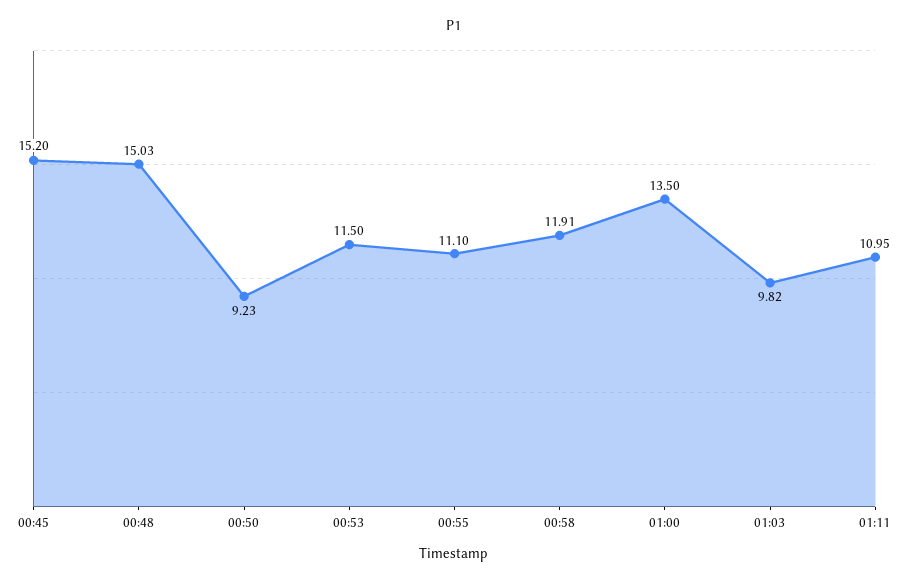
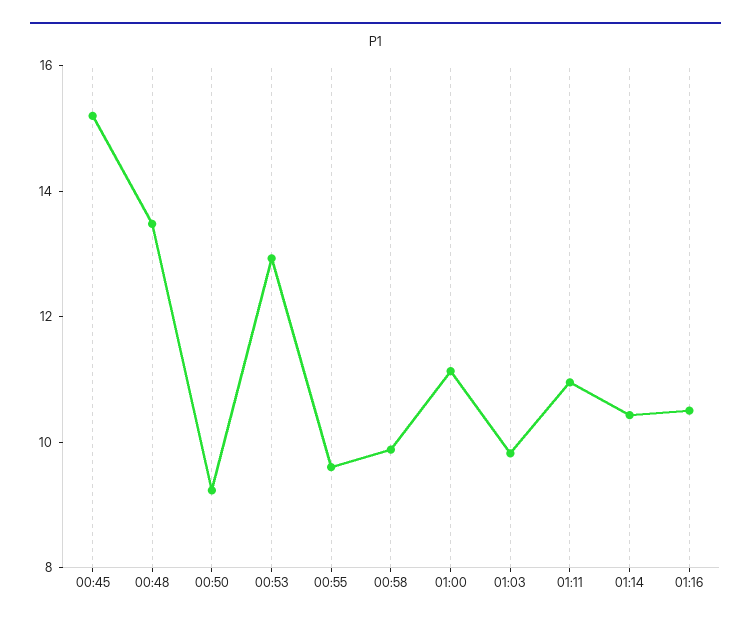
00:48: 15.03 -> 13.5
00:53: 11.5 -> 13
00:55: 11.1 -> 9.5
00:58: 11.91 -> 10
01:00: 13.5 -> 11
01:14: none -> 10.5
01:16: none -> 10.5

